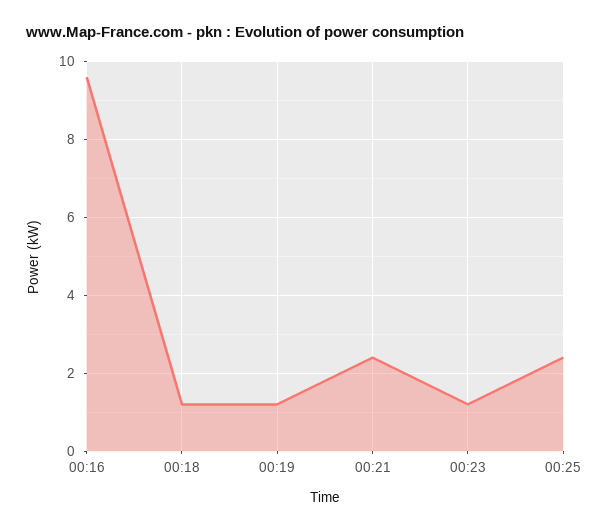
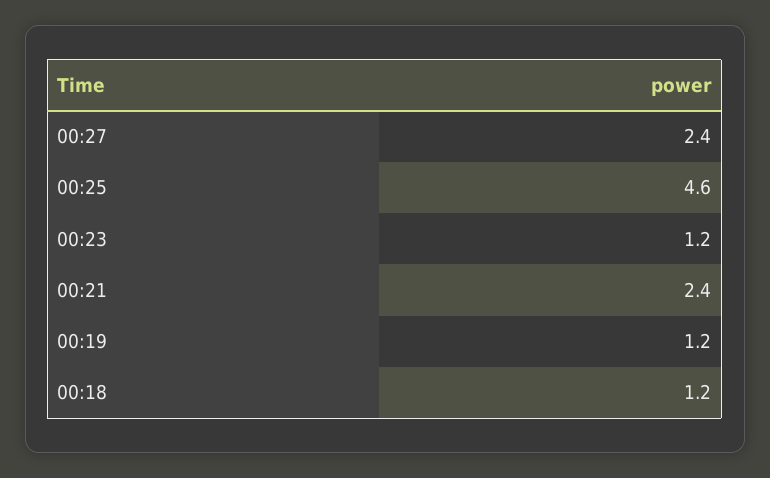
00:16: 9.5 -> none
00:25: 2.5 -> 4.6
00:27: none -> 2.4

